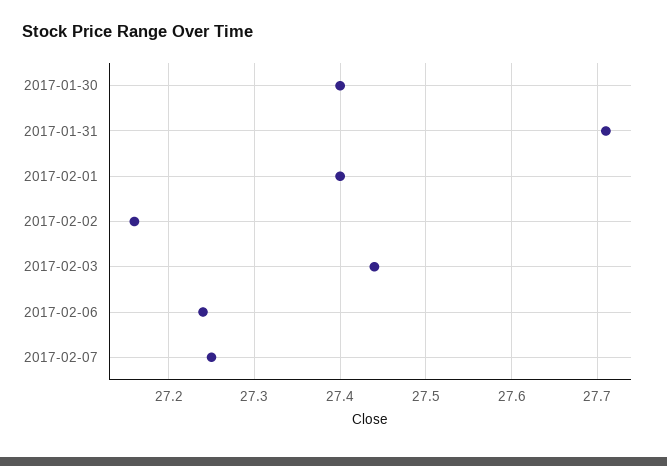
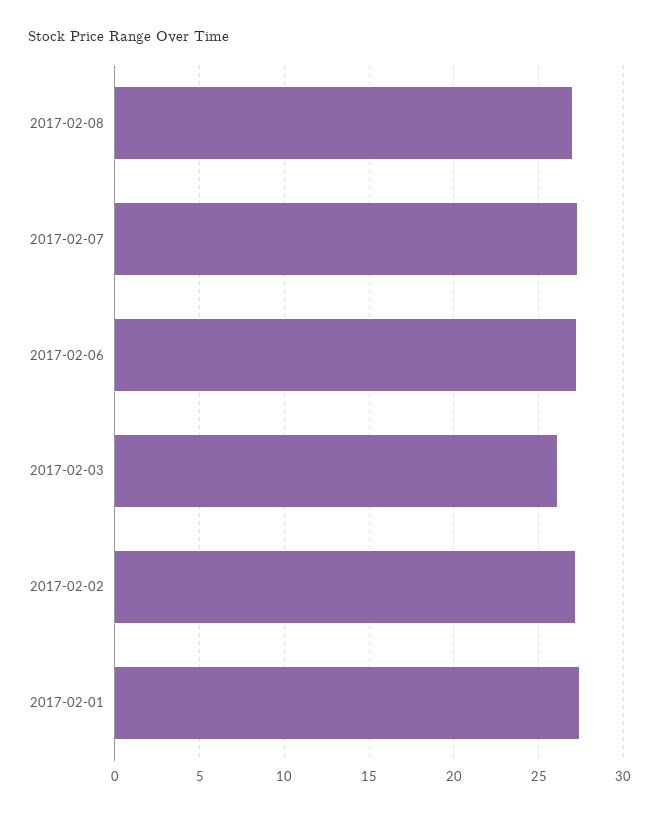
2017-01-30: 27.4 -> none
2017-01-31: 27.71 -> none
2017-02-03: 27.44 -> 26
2017-02-08: none -> 27

